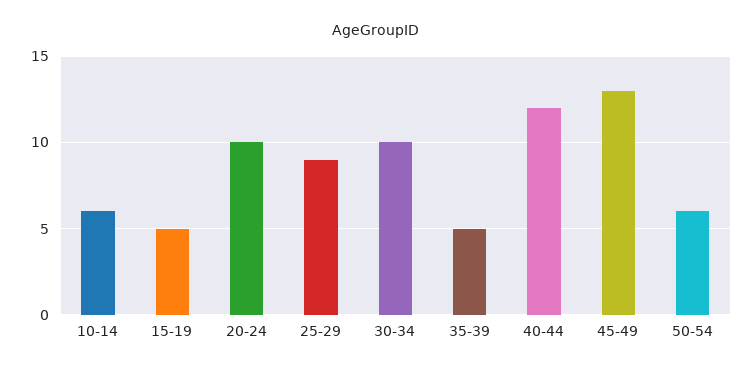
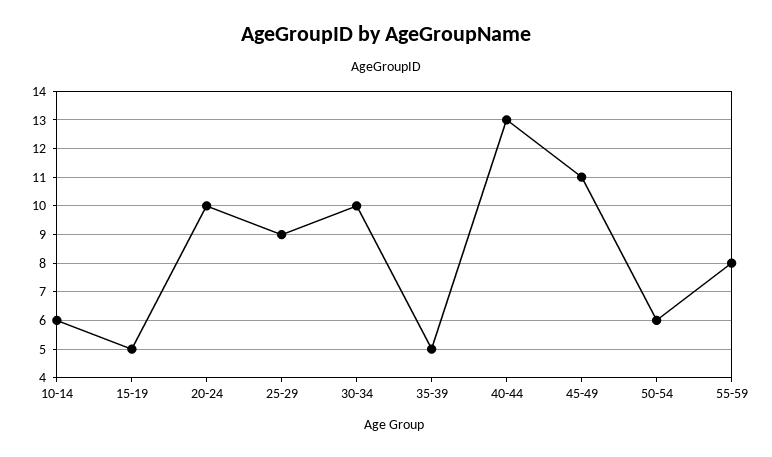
40-44: 12 -> 13
45-49: 13 -> 11
55-59: none -> 8

